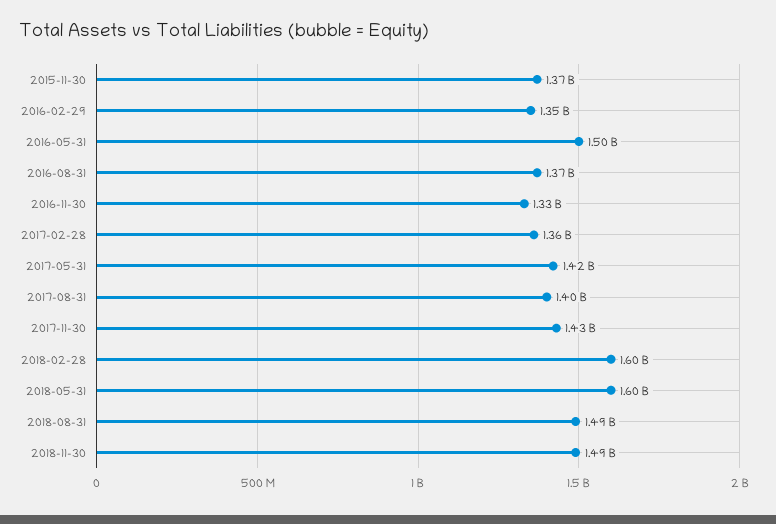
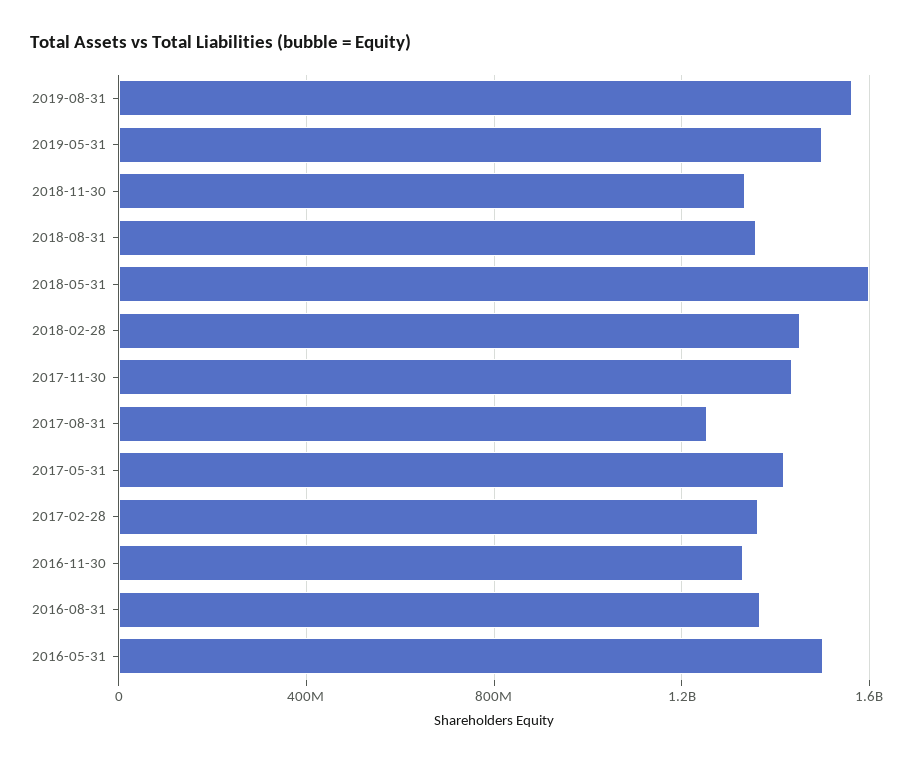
2015-11-30: 1370000000 -> none
2016-02-29: 1350000000 -> none
2017-08-31: 1400000000 -> 1250000000
2018-02-28: 1600000000 -> 1450000000
2018-08-31: 1490000000 -> 1350000000
2018-11-30: 1490000000 -> 1350000000
2019-08-31: none -> 1550000000
2019-05-31: none -> 1500000000

